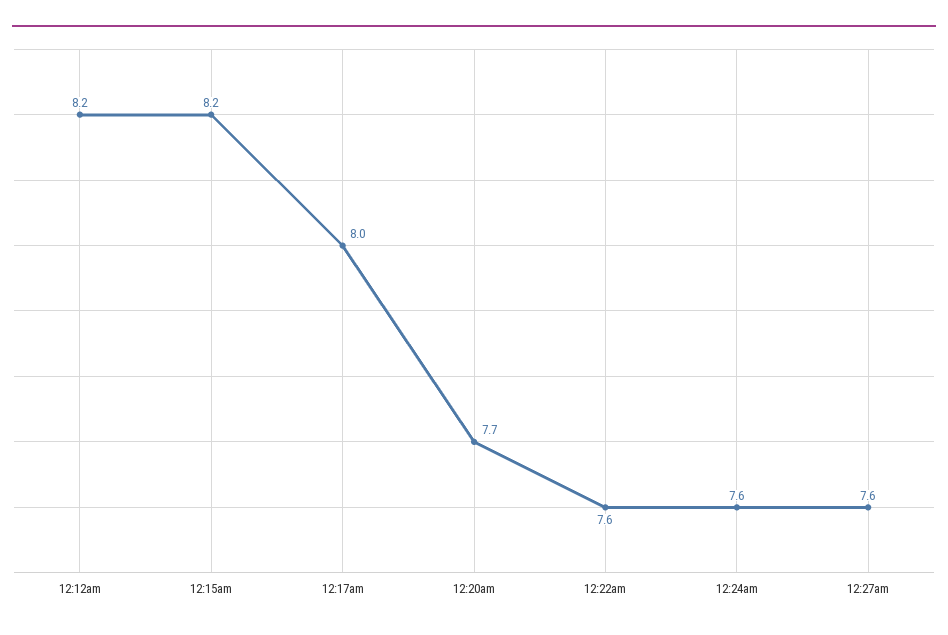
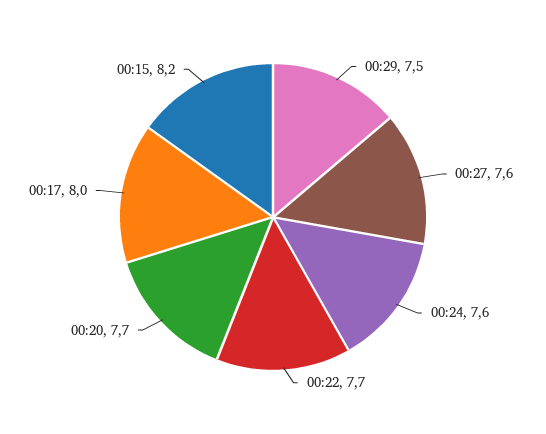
12:12am: 8.2 -> none
12:22am: 7.6 -> 7.7
00:29: none -> 7.5

